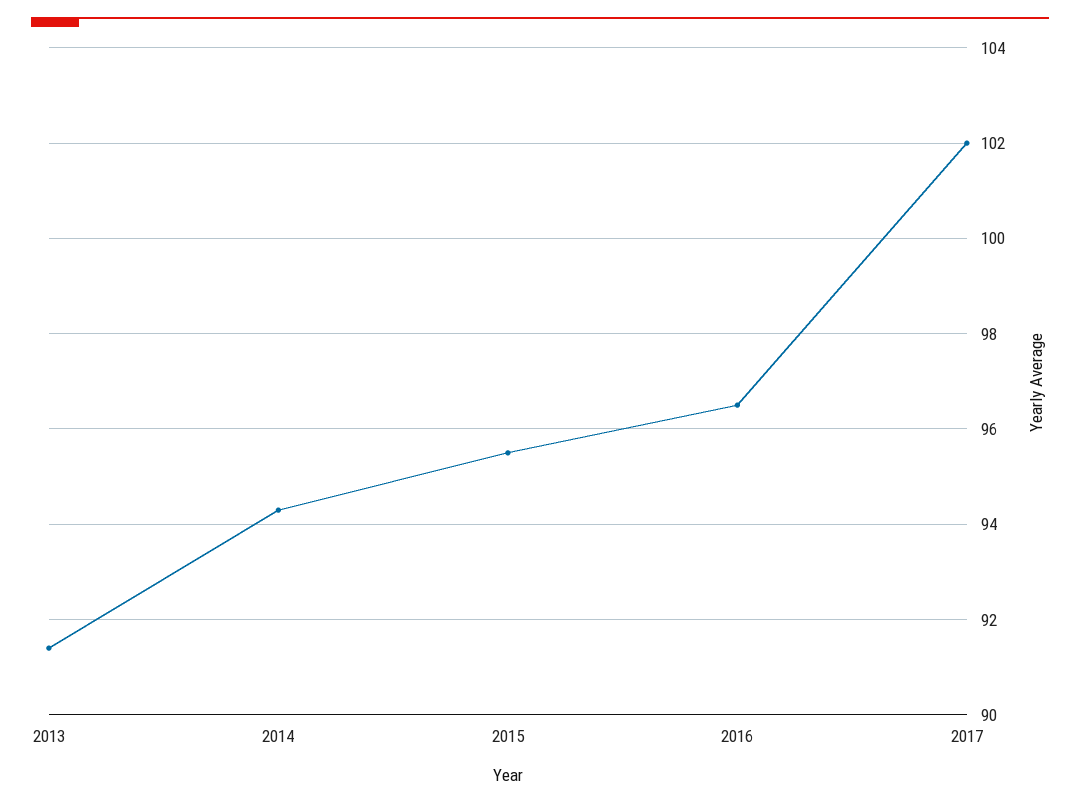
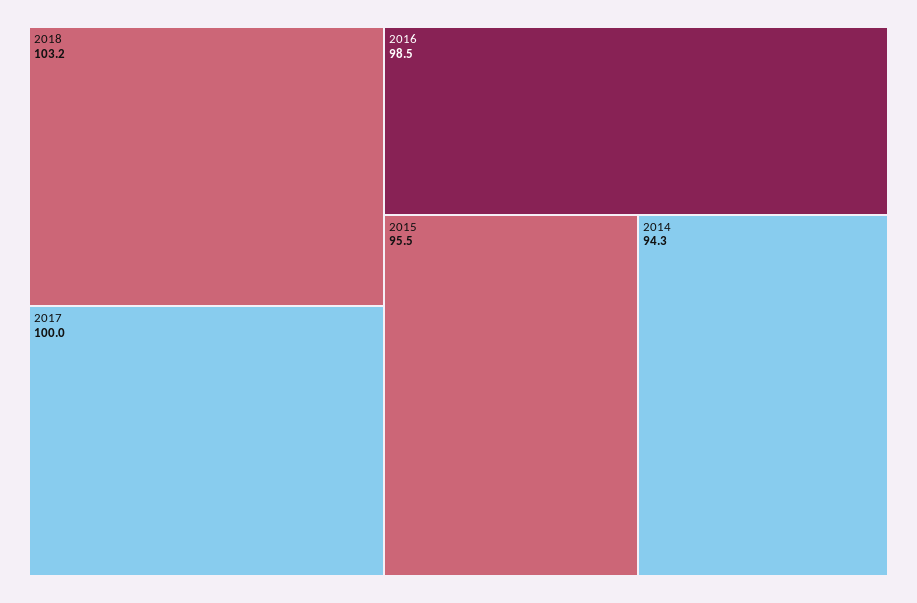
2013: 91.5 -> none
2016: 96.5 -> 98.5
2017: 102 -> 100
2018: none -> 103.2

